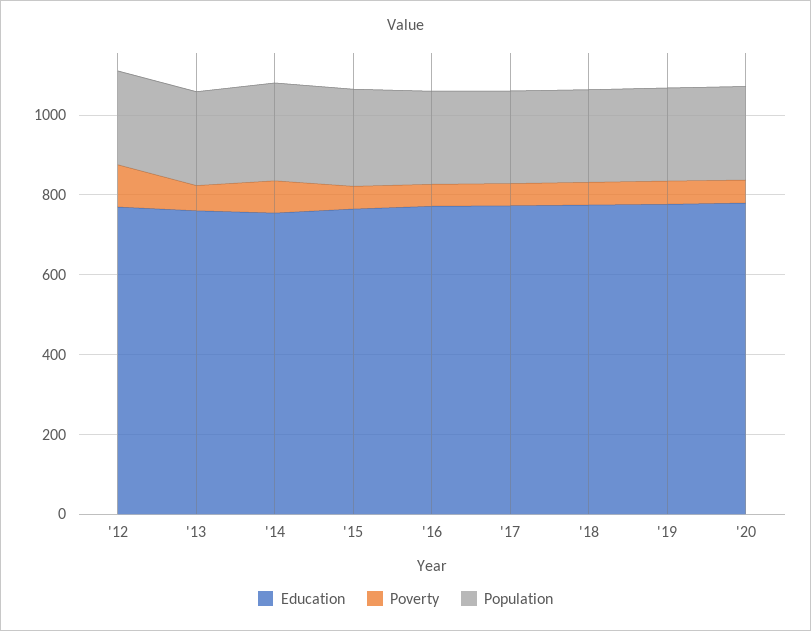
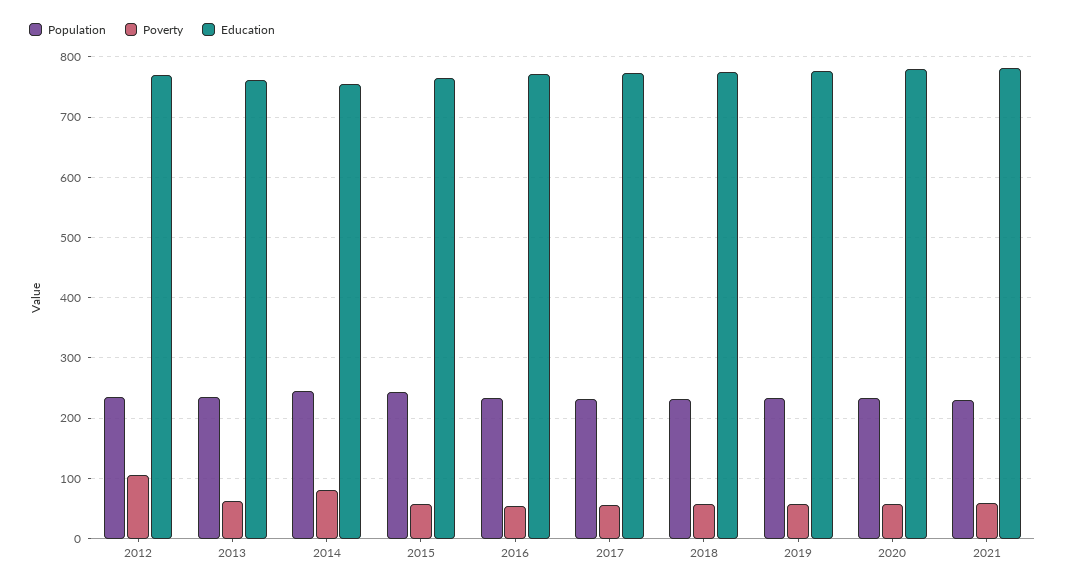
Population, 2021: none -> 230
Poverty, 2021: none -> 60
Education, 2021: none -> 780

